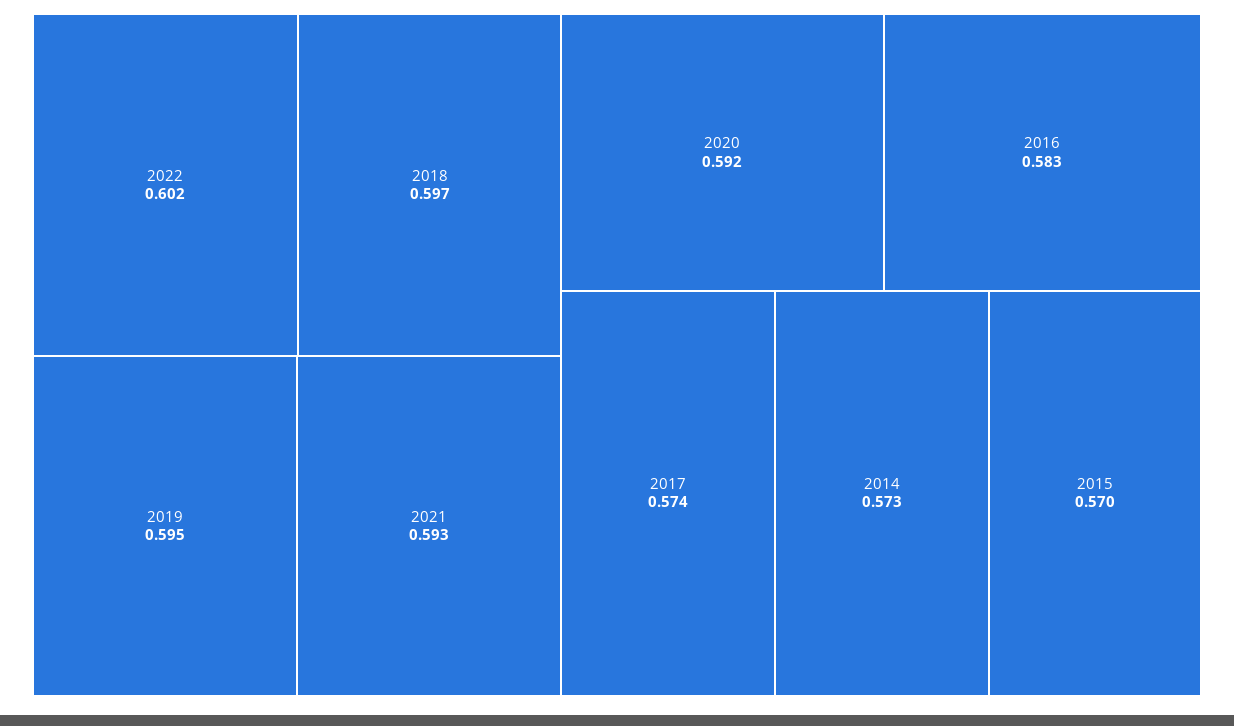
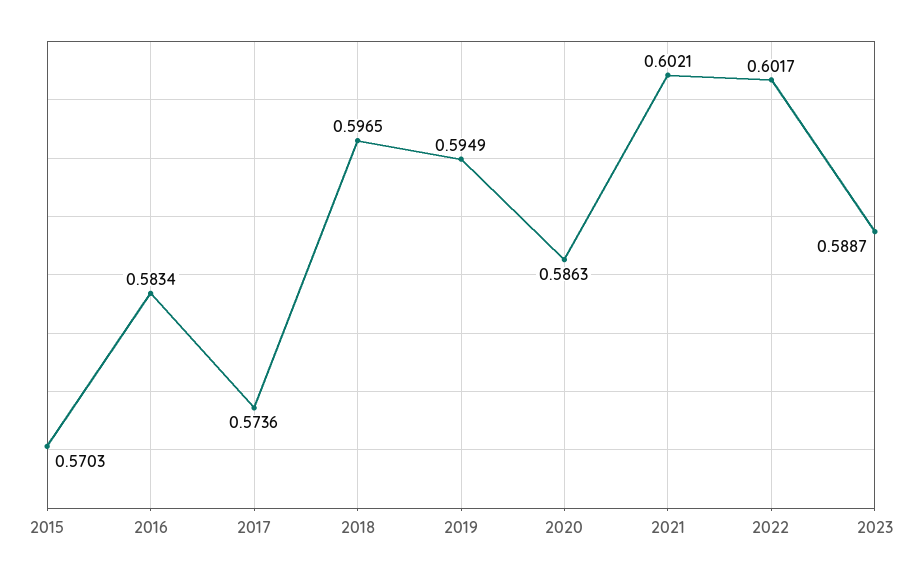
2021: 0.593 -> 0.6021
2020: 0.592 -> 0.5863
2014: 0.573 -> none
2023: none -> 0.5887

